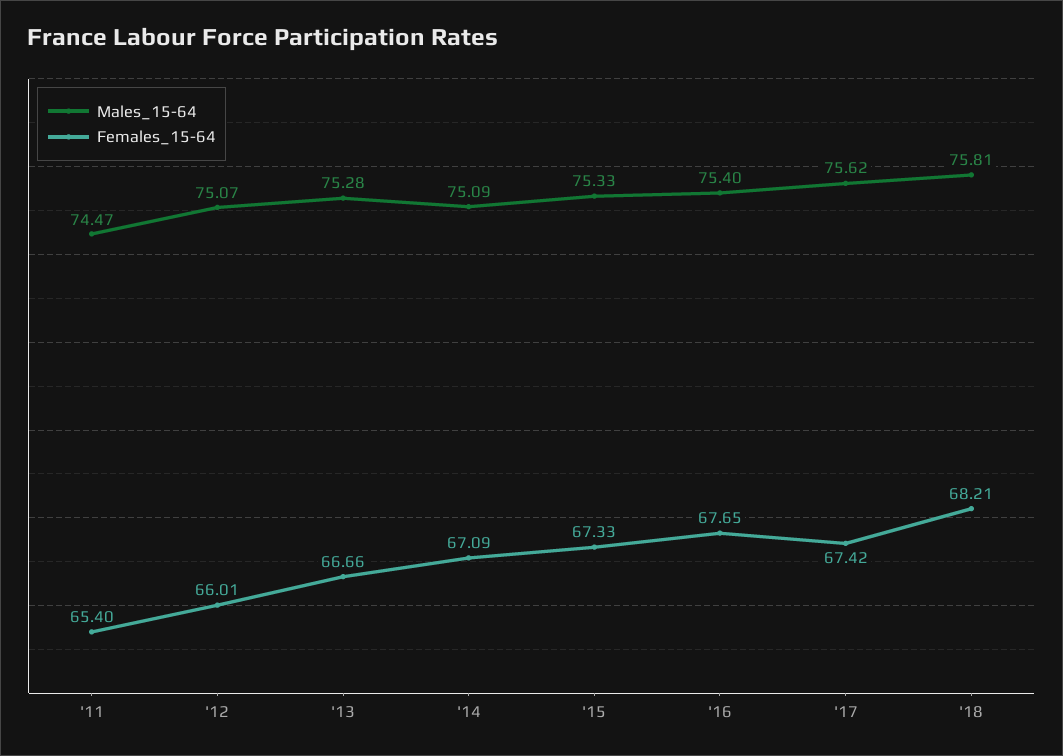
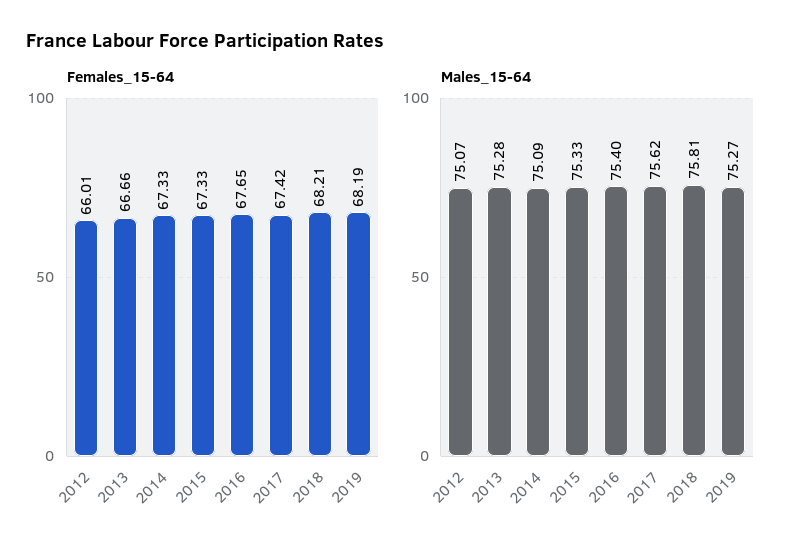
Males_15-64, '11: 74.47 -> none
Females_15-64, '11: 65.4 -> none
Females_15-64, '14: 67.09 -> 67.33
Females_15-64, 2019: none -> 68.19
Males_15-64, 2019: none -> 75.27

